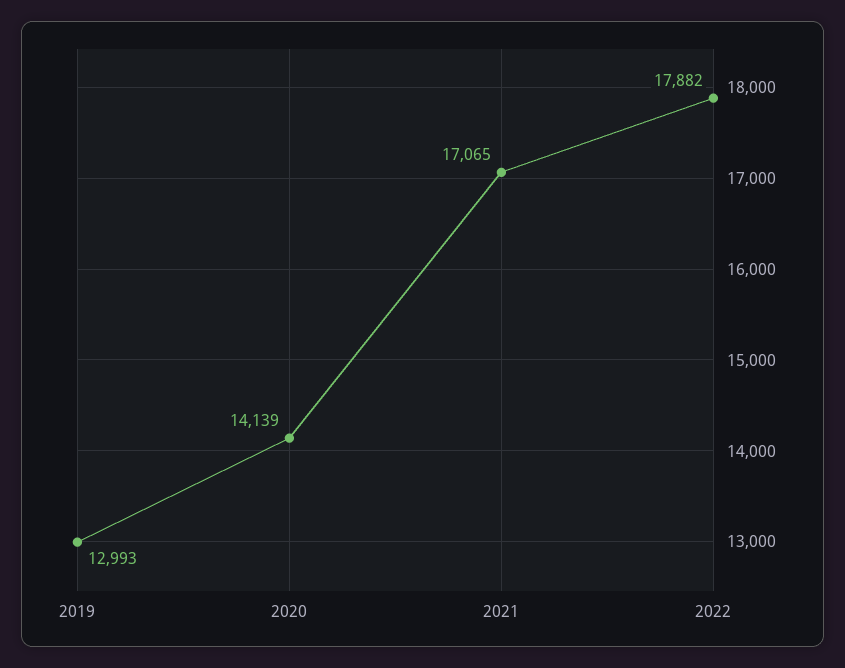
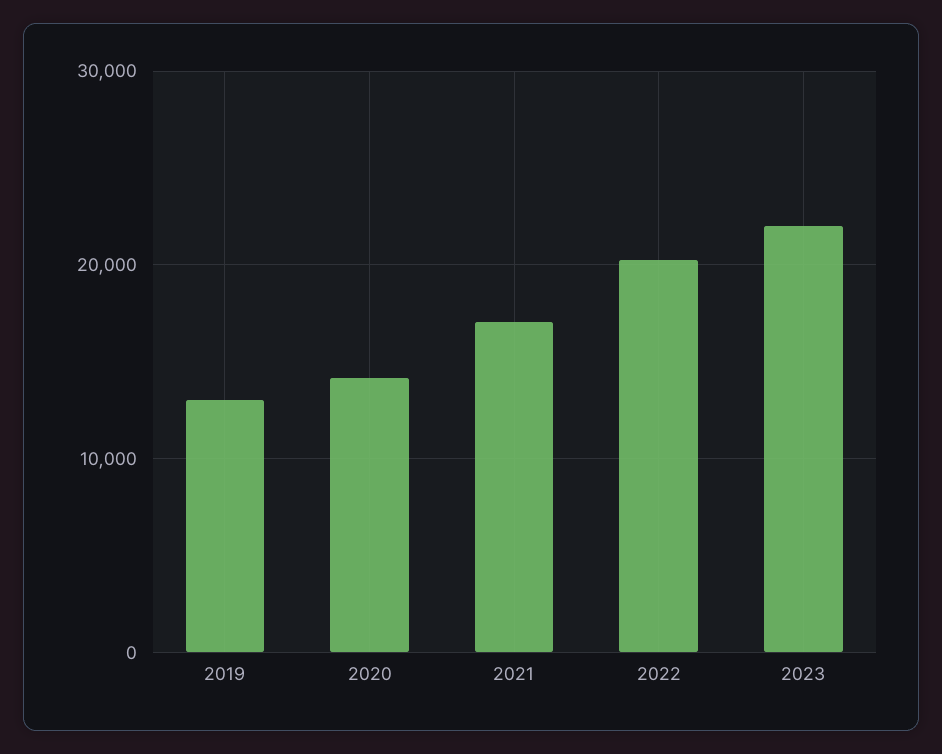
2022: 17882 -> 20000
2023: none -> 22000

